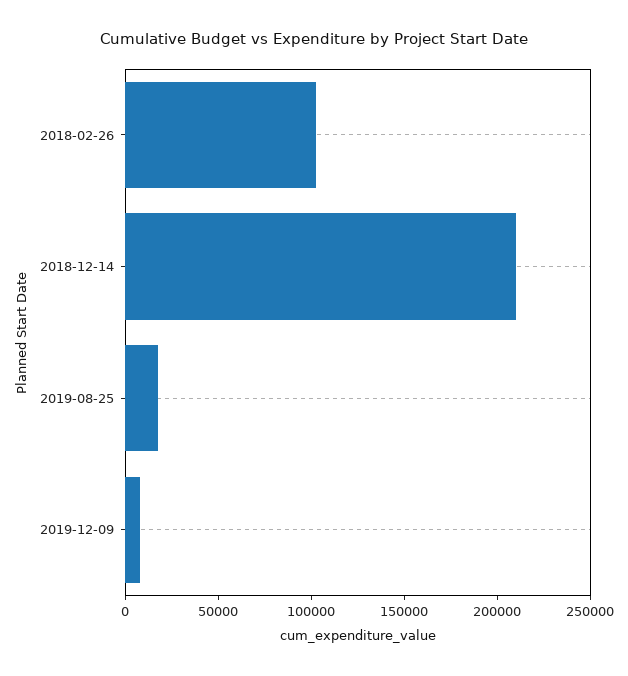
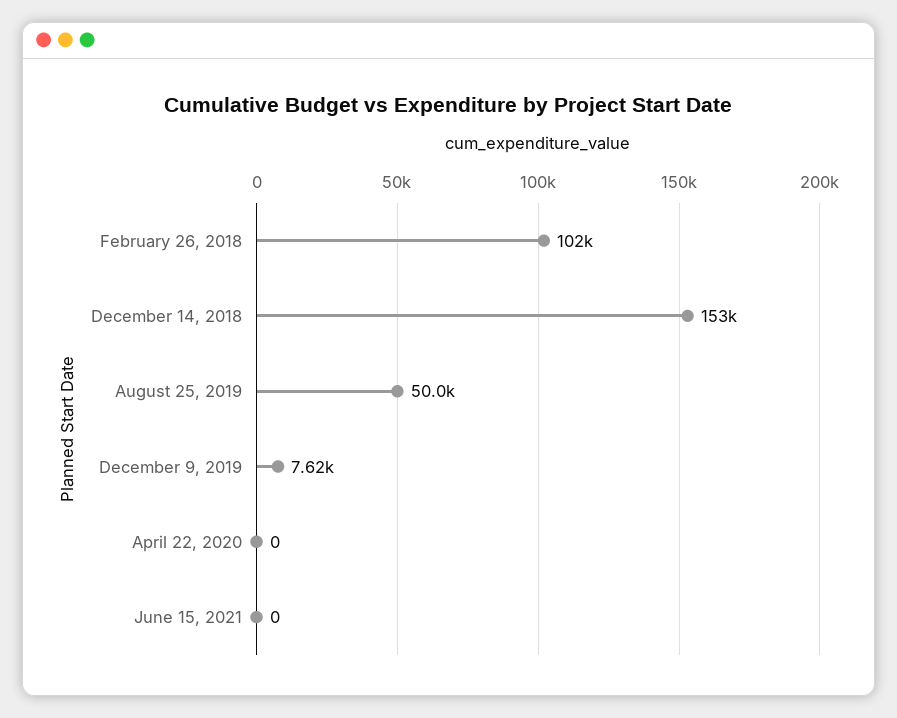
2018-12-14: 210000 -> 153000
2019-08-25: 20000 -> 50000
April 22, 2020: none -> 0
June 15, 2021: none -> 0

